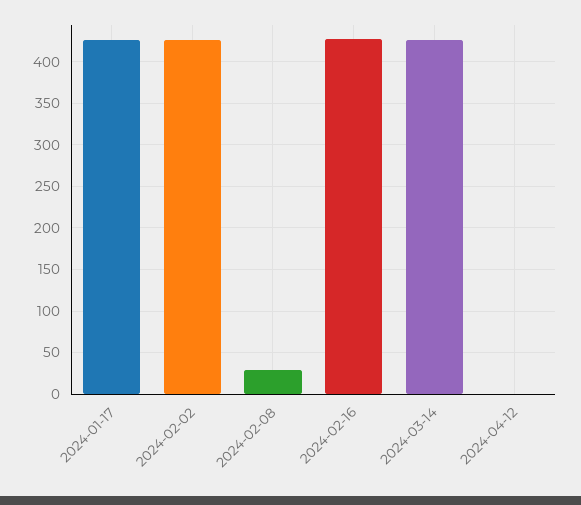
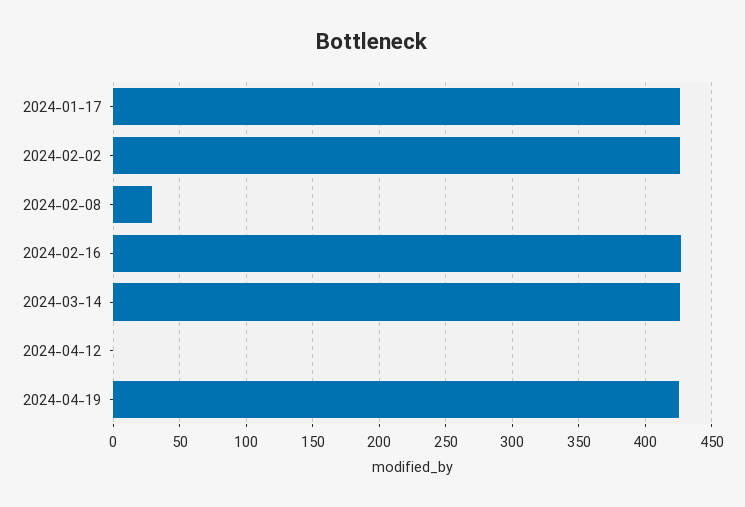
2024-04-19: none -> 425

